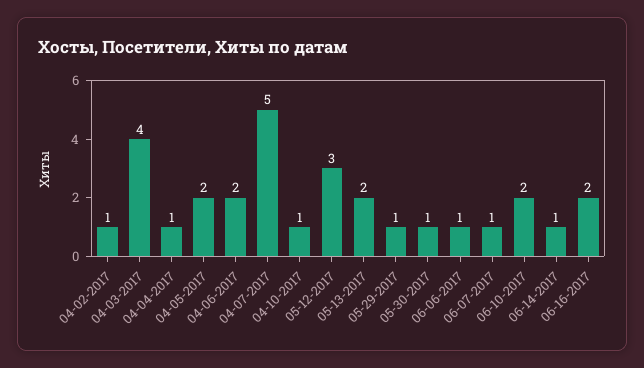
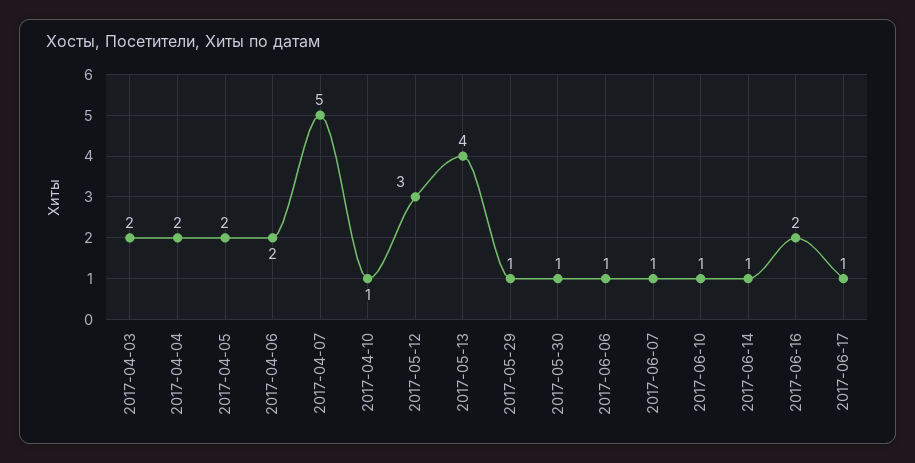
04-02-2017: 1 -> none
04-03-2017: 4 -> 2
04-04-2017: 1 -> 2
05-13-2017: 2 -> 4
06-10-2017: 2 -> 1
2017-06-17: none -> 1

